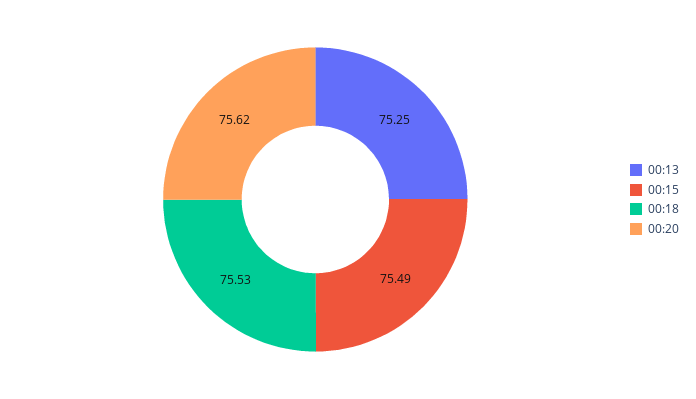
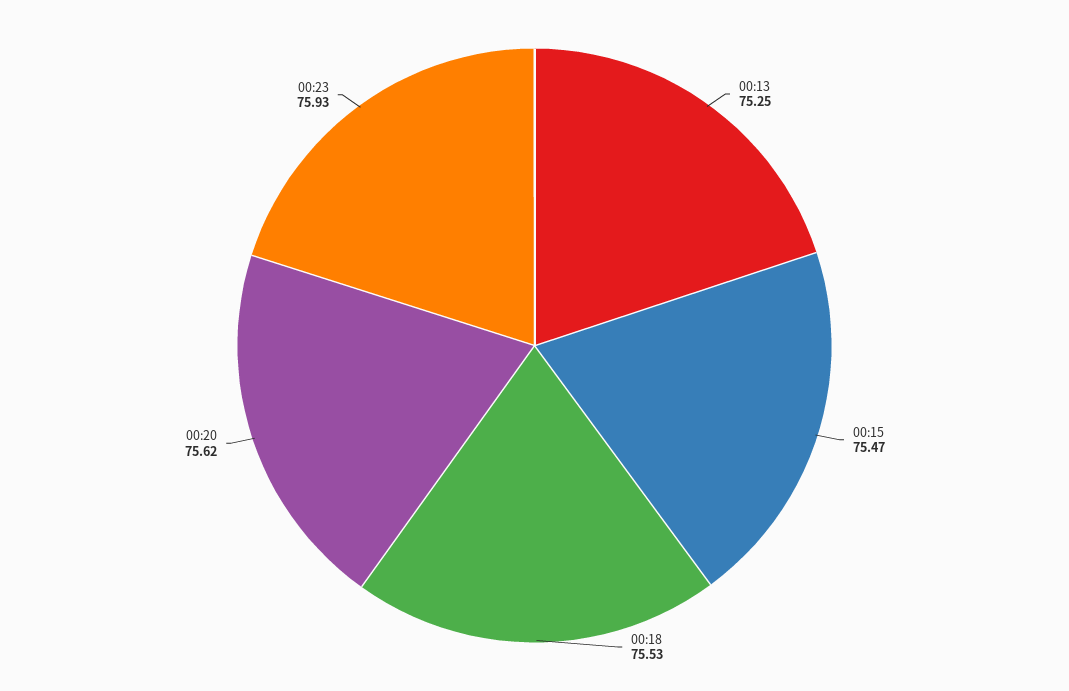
00:15: 75.49 -> 75.47
00:23: none -> 75.93

